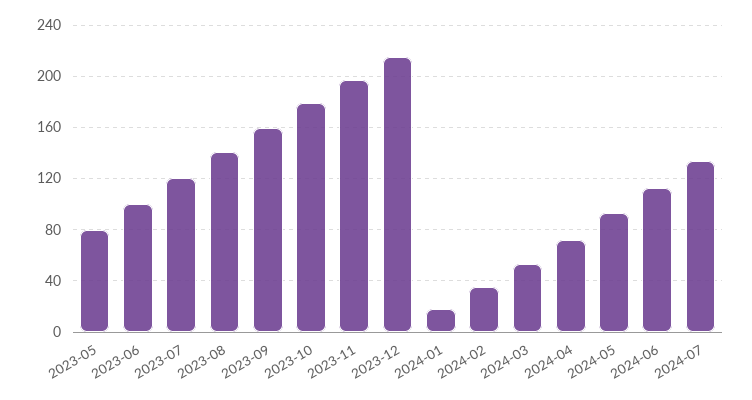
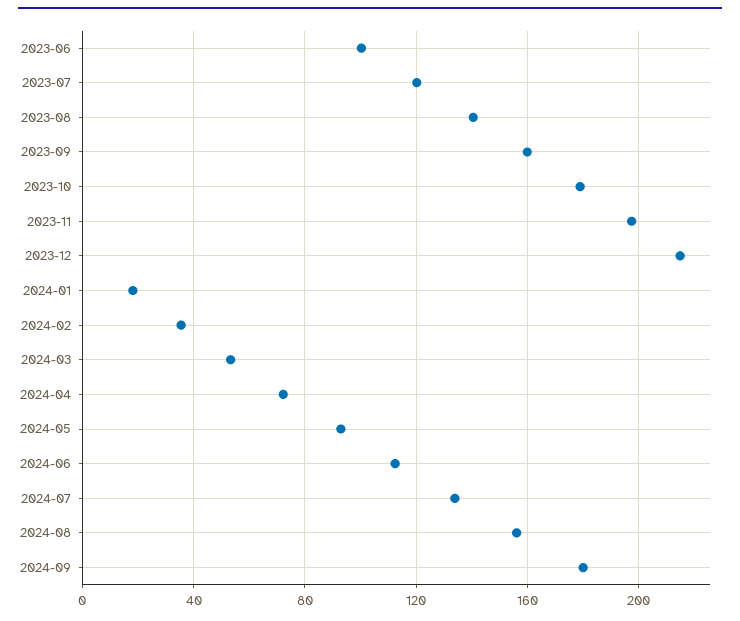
2023-05: 80 -> none
2024-08: none -> 155
2024-09: none -> 180

